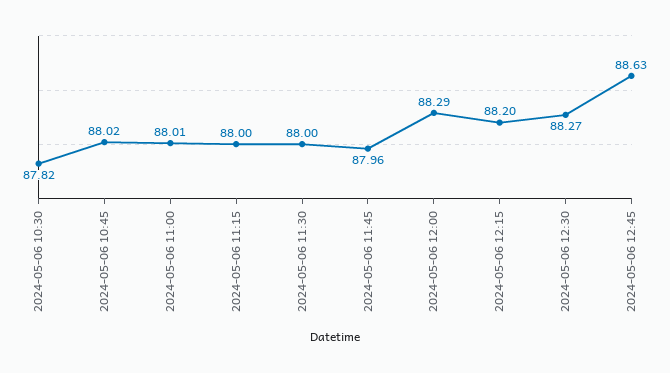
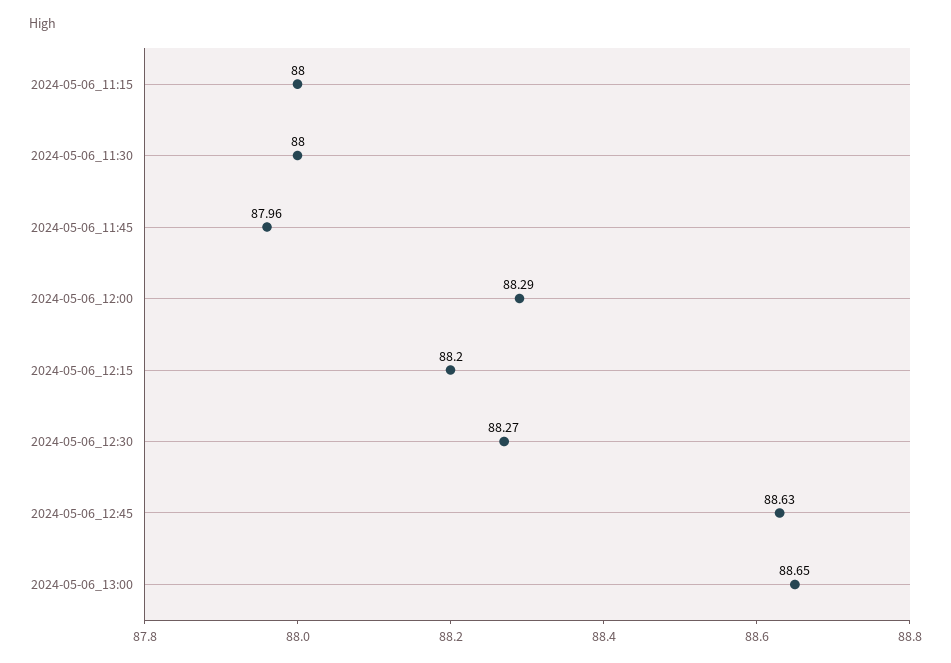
2024-05-06 10:30: 87.82 -> none
2024-05-06 10:45: 88.02 -> none
2024-05-06 11:00: 88.01 -> none
2024-05-06_13:00: none -> 88.65

